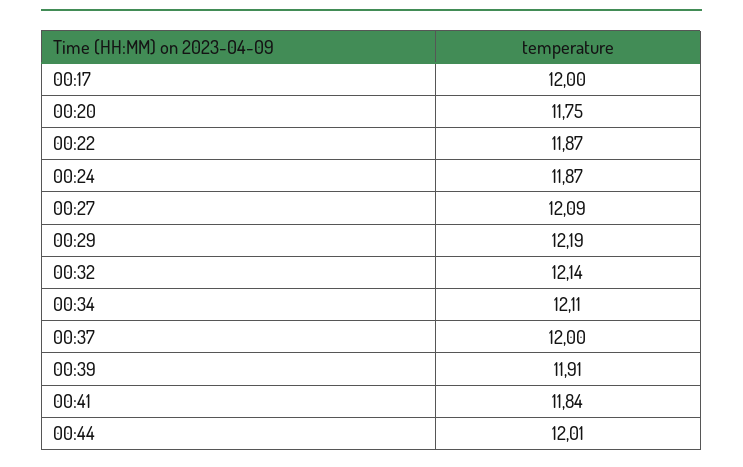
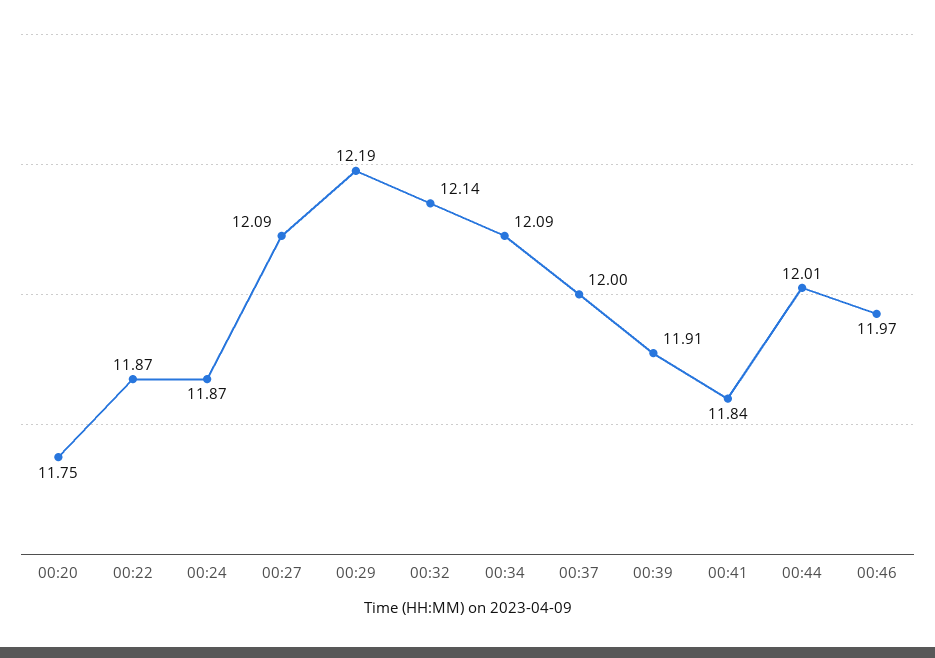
00:17: 12 -> none
00:34: 12.11 -> 12.09
00:46: none -> 11.97

